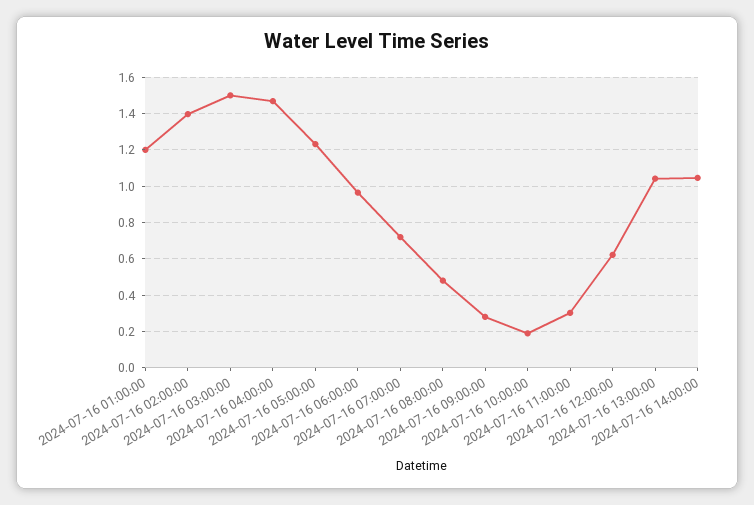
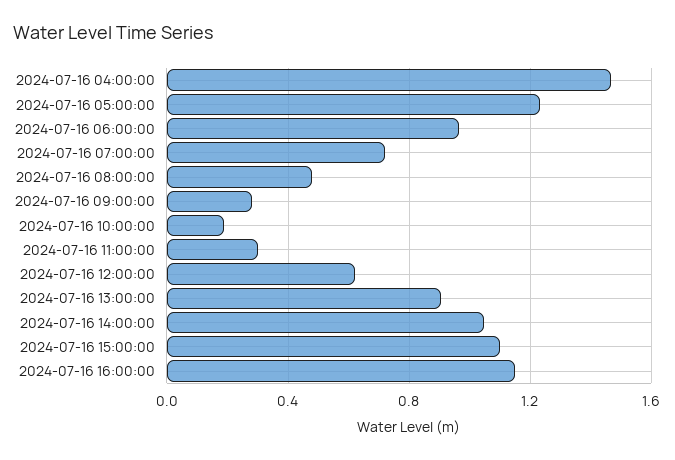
2024-07-16 01:00:00: 1.2 -> none
2024-07-16 02:00:00: 1.4 -> none
2024-07-16 03:00:00: 1.5 -> none
2024-07-16 13:00:00: 1.05 -> 0.9
2024-07-16 15:00:00: none -> 1.1
2024-07-16 16:00:00: none -> 1.15

